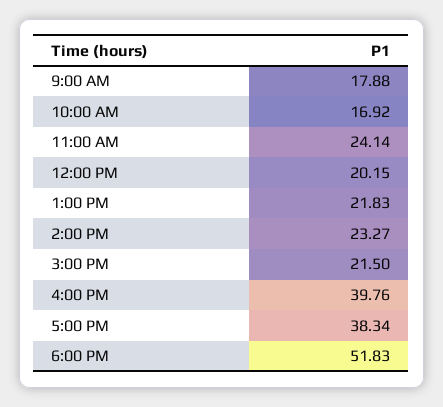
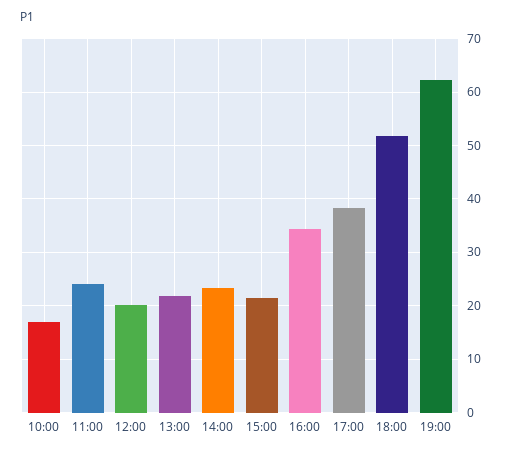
9:00 AM: 17.88 -> none
4:00 PM: 39.76 -> 34
19:00: none -> 62

